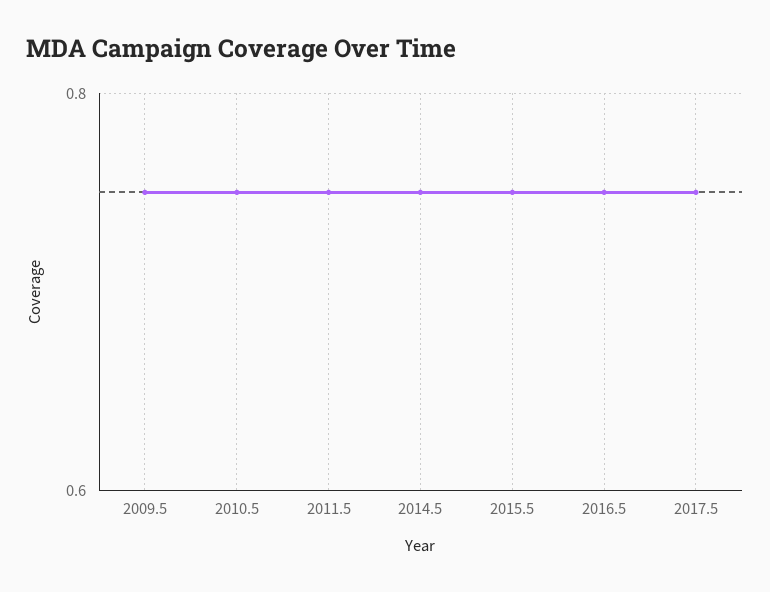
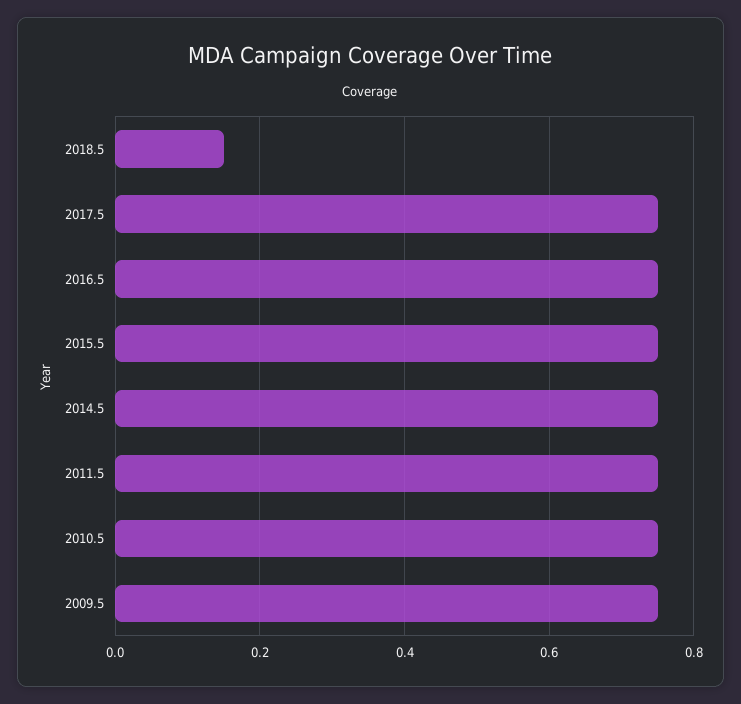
2018.5: none -> 0.15

